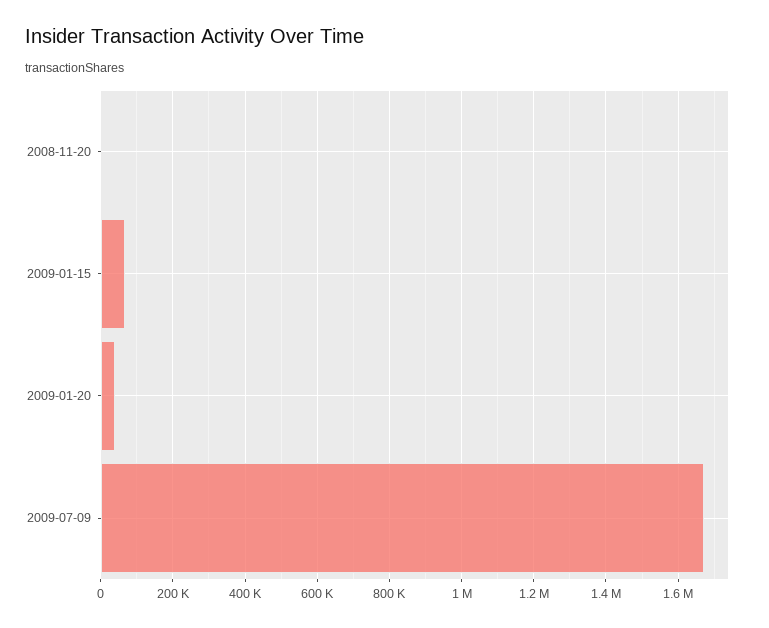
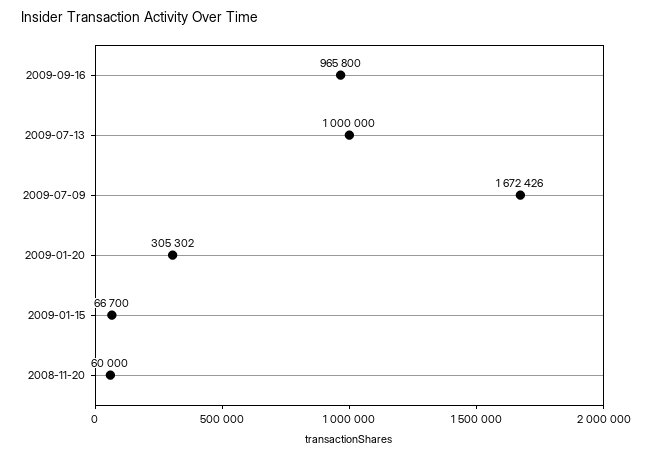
2008-11-20: 0 -> 60000
2009-01-20: 40000 -> 305302
2009-09-16: none -> 965800
2009-07-13: none -> 1000000

